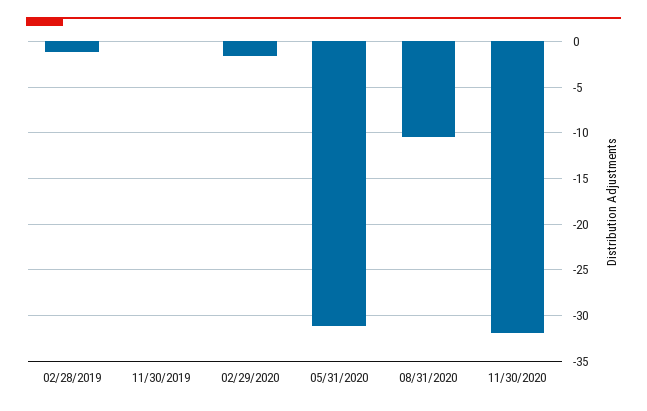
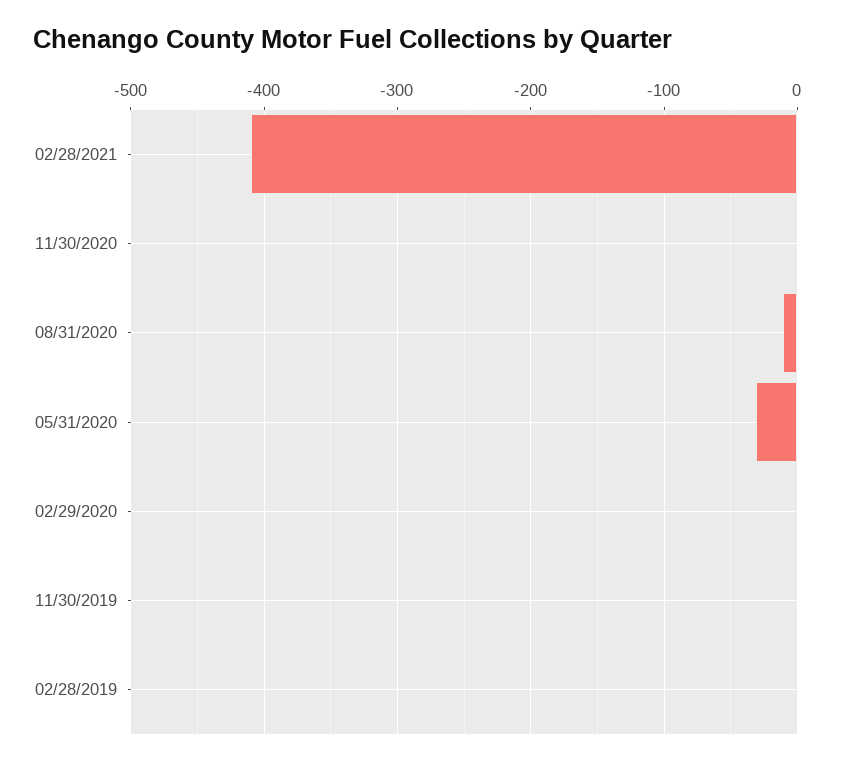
11/30/2020: -32 -> 0
02/28/2021: none -> -410

